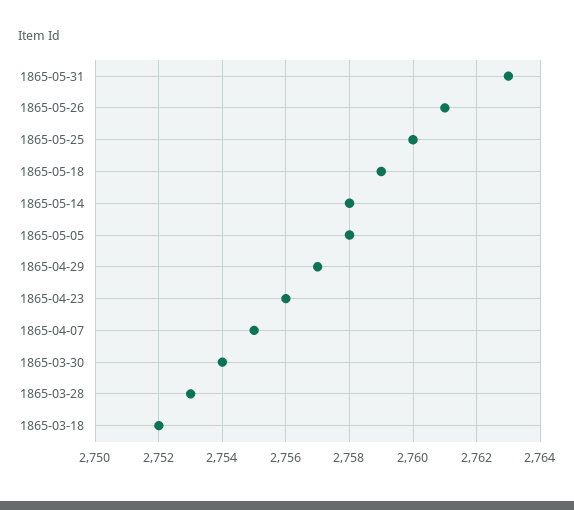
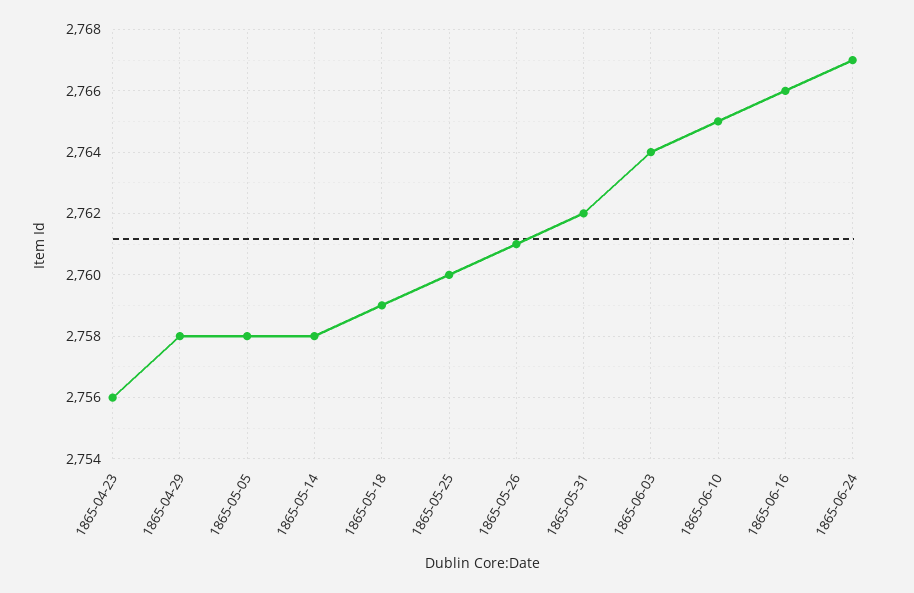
1865-05-31: 2763 -> 2762
1865-04-29: 2757 -> 2758
1865-04-07: 2755 -> none
1865-03-30: 2754 -> none
1865-03-28: 2753 -> none
1865-03-18: 2752 -> none
1865-06-03: none -> 2764
1865-06-10: none -> 2765
1865-06-16: none -> 2766
1865-06-24: none -> 2767

